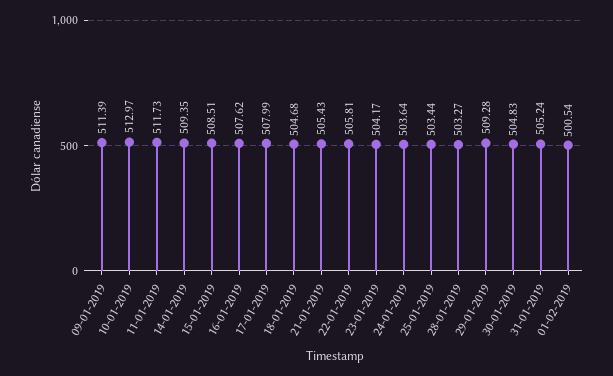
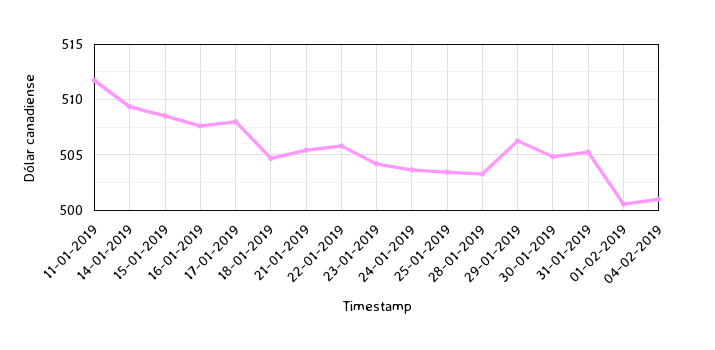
09-01-2019: 511.39 -> none
10-01-2019: 512.97 -> none
29-01-2019: 509.28 -> 506
04-02-2019: none -> 501

